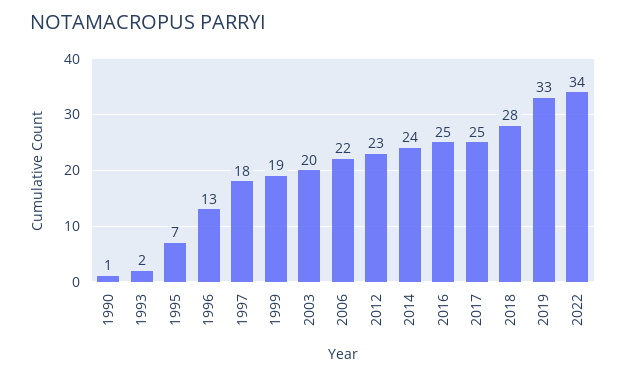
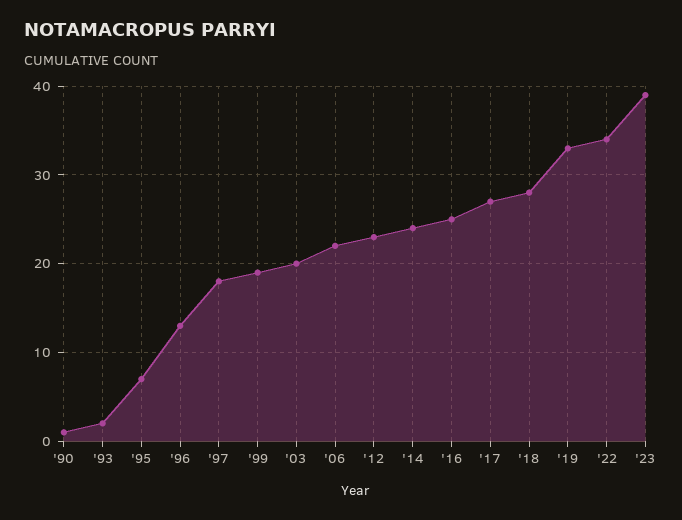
2017: 25 -> 27
'23: none -> 39

